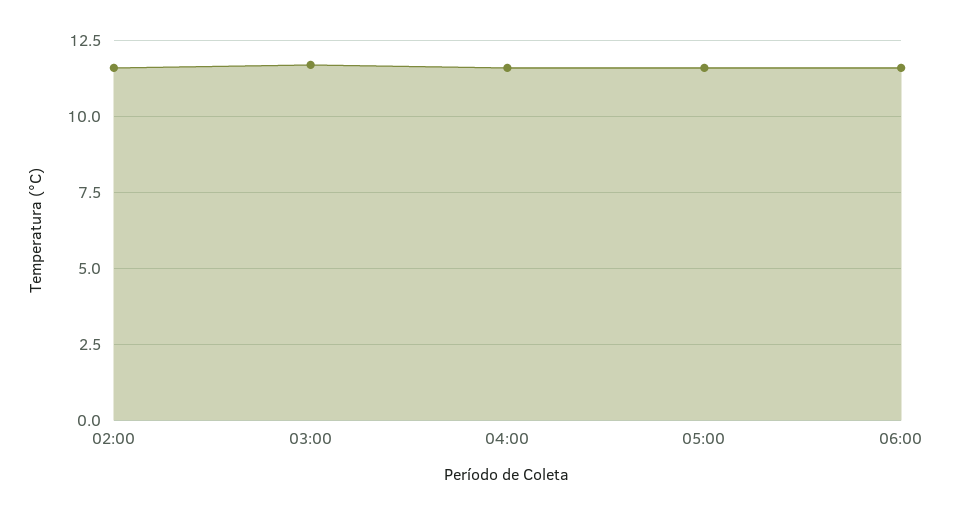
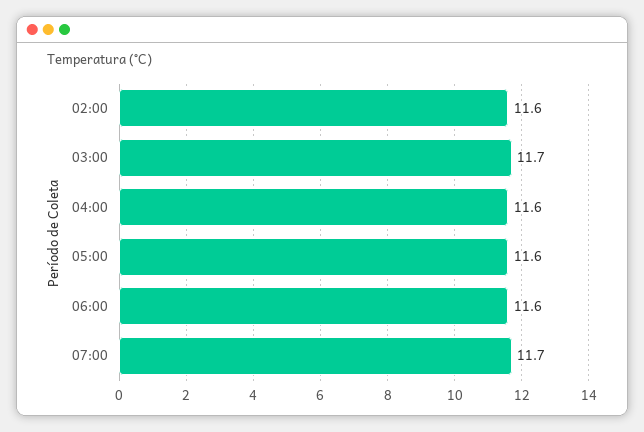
07:00: none -> 11.7

